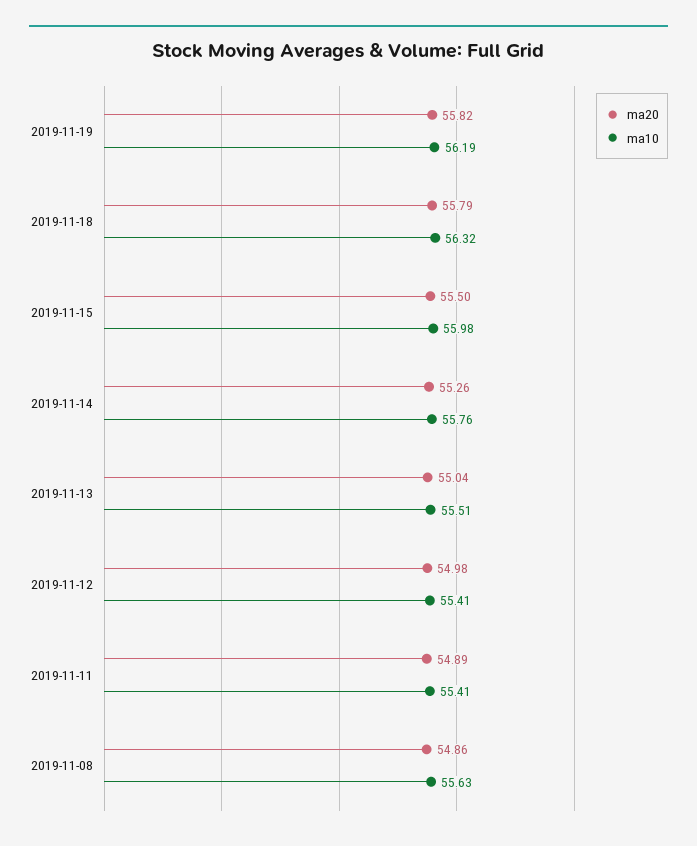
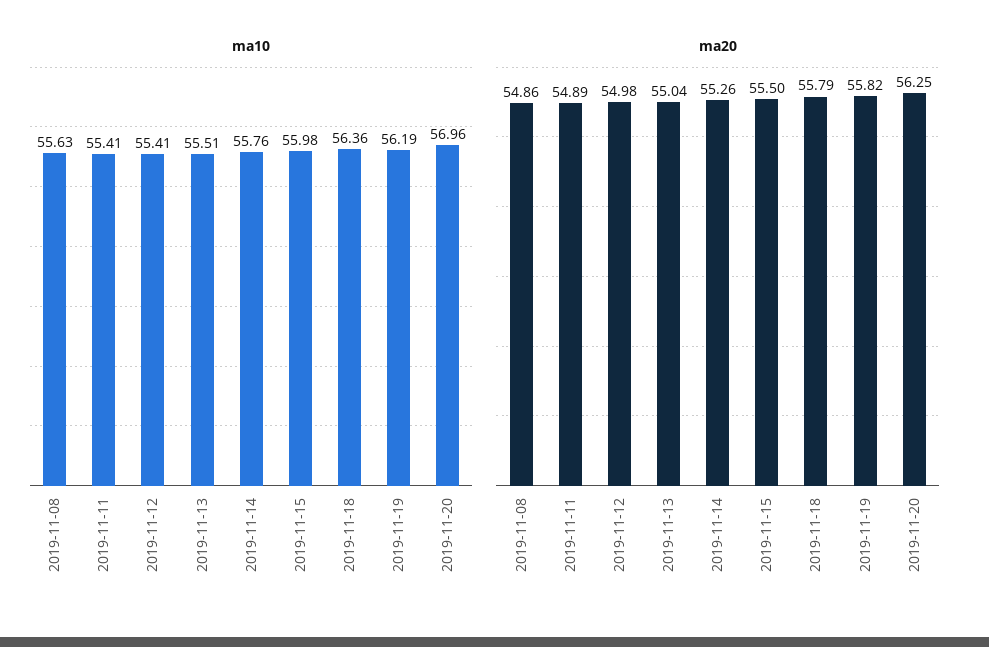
ma10, 2019-11-18: 56.32 -> 56.36
ma10, 2019-11-20: none -> 56.96
ma20, 2019-11-20: none -> 56.25

